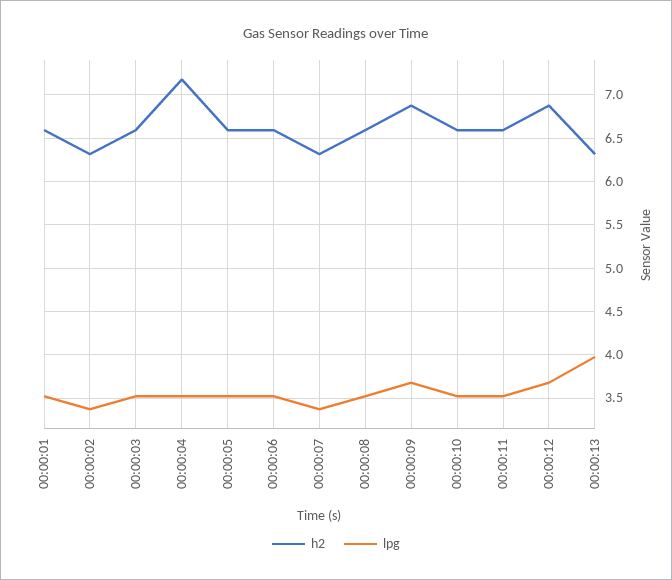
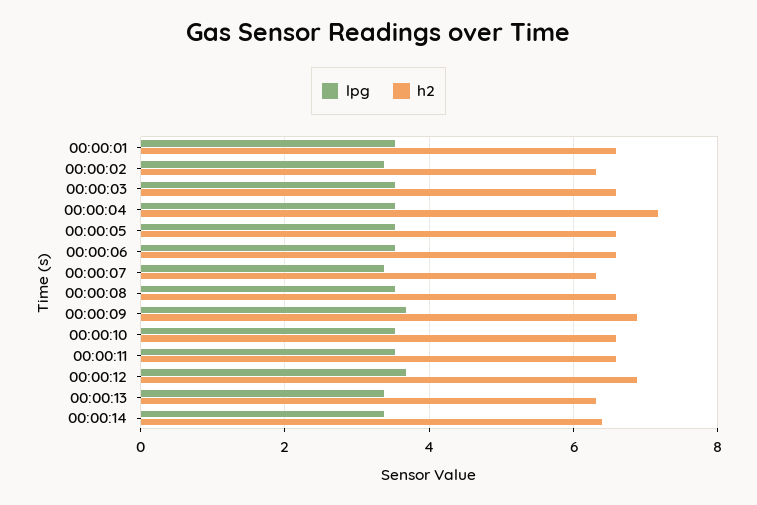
lpg, 00:00:13: 4 -> 3.4
lpg, 00:00:14: none -> 3.4
h2, 00:00:14: none -> 6.4

